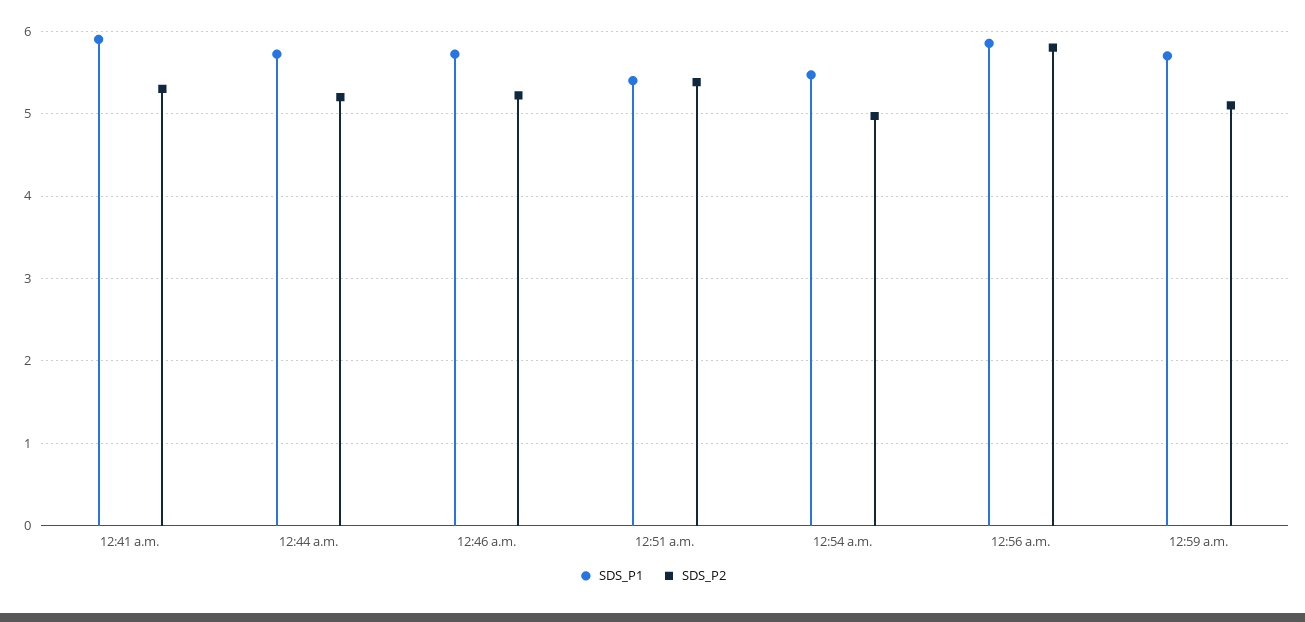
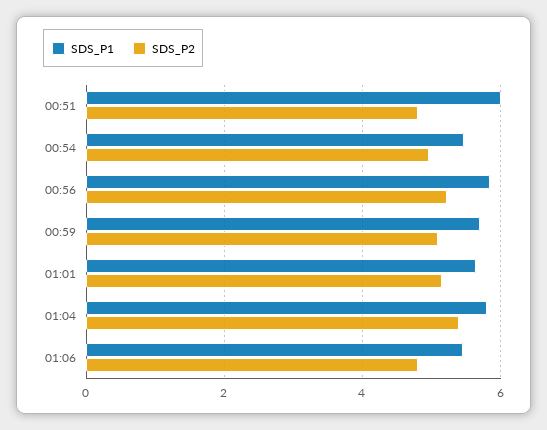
SDS_P1, 12:41 a.m.: 5.9 -> none
SDS_P2, 12:41 a.m.: 5.3 -> none
SDS_P1, 12:44 a.m.: 5.7 -> none
SDS_P2, 12:44 a.m.: 5.2 -> none
SDS_P1, 12:46 a.m.: 5.7 -> none
SDS_P2, 12:46 a.m.: 5.2 -> none
SDS_P1, 12:51 a.m.: 5.4 -> 6
SDS_P2, 12:51 a.m.: 5.4 -> 4.8
SDS_P2, 12:56 a.m.: 5.8 -> 5.2
SDS_P1, 01:01: none -> 5.6
SDS_P2, 01:01: none -> 5.2
SDS_P1, 01:04: none -> 5.8
SDS_P2, 01:04: none -> 5.4
SDS_P1, 01:06: none -> 5.4
SDS_P2, 01:06: none -> 4.8

